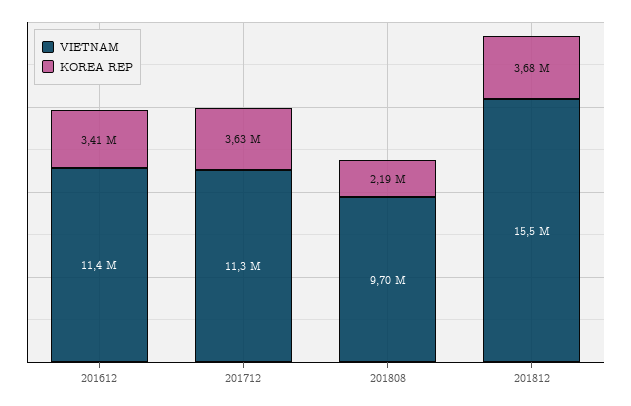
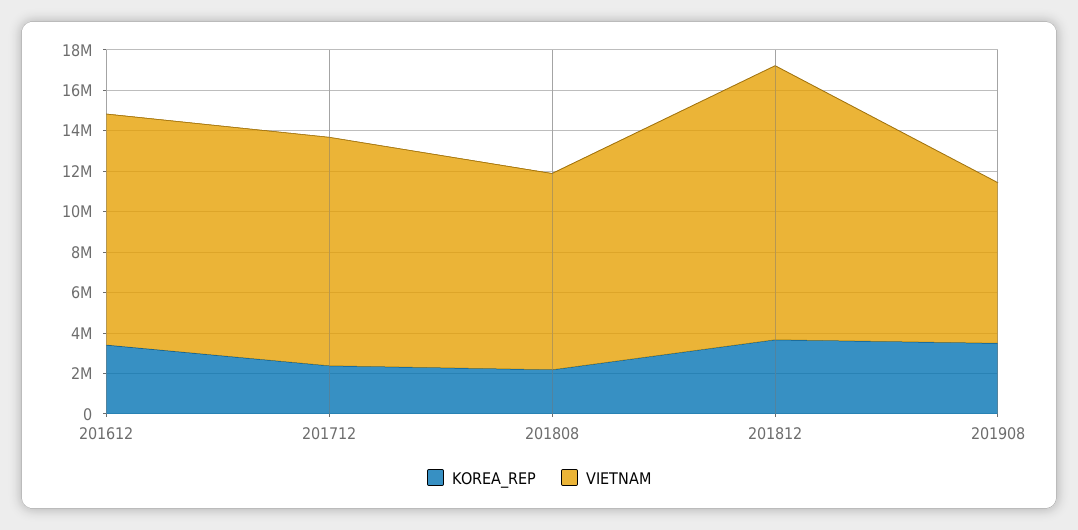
KOREA REP, 201712: 3630000 -> 2500000
VIETNAM, 201812: 15500000 -> 13500000
KOREA REP, 201908: none -> 3500000
VIETNAM, 201908: none -> 8000000

